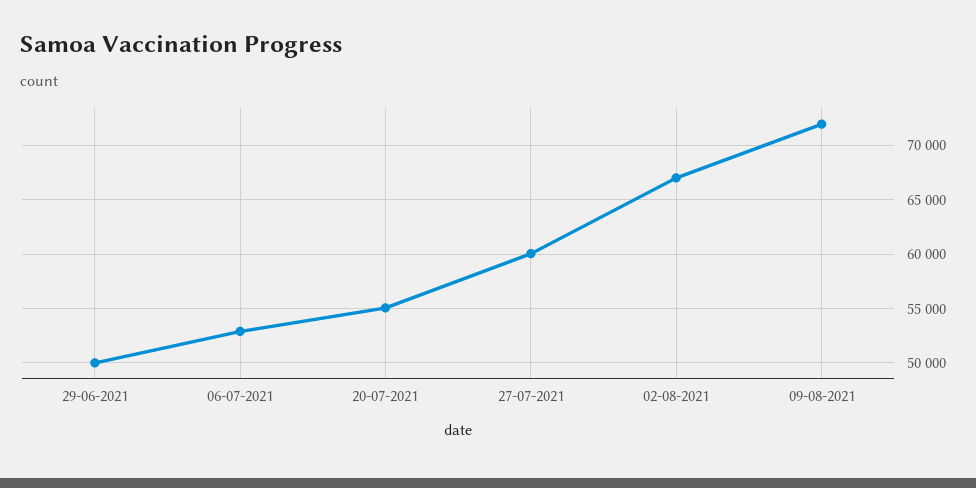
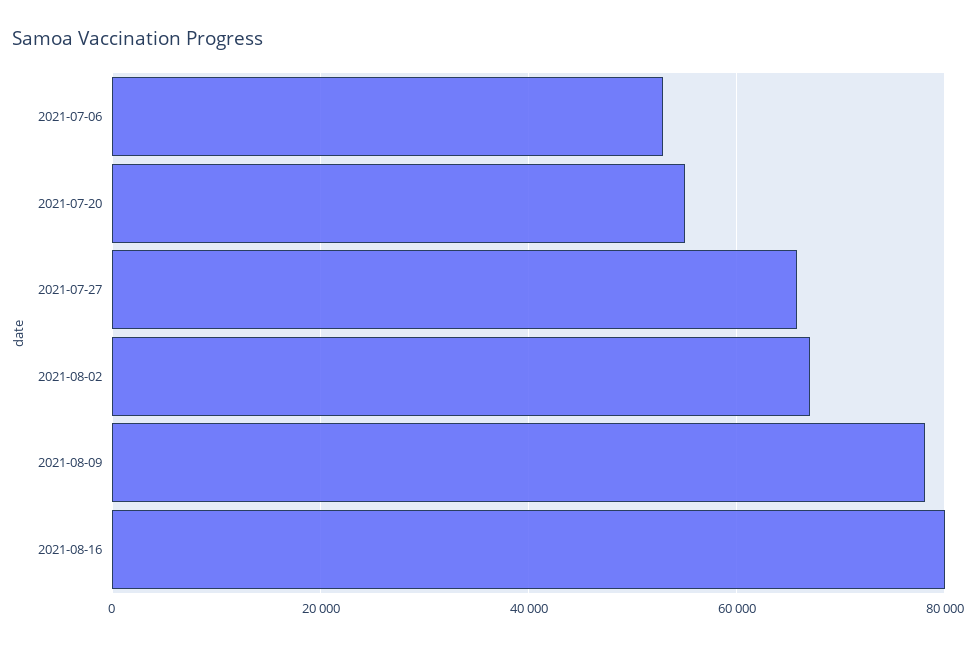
29-06-2021: 50000 -> none
27-07-2021: 60000 -> 66000
09-08-2021: 72000 -> 78000
2021-08-16: none -> 80000

